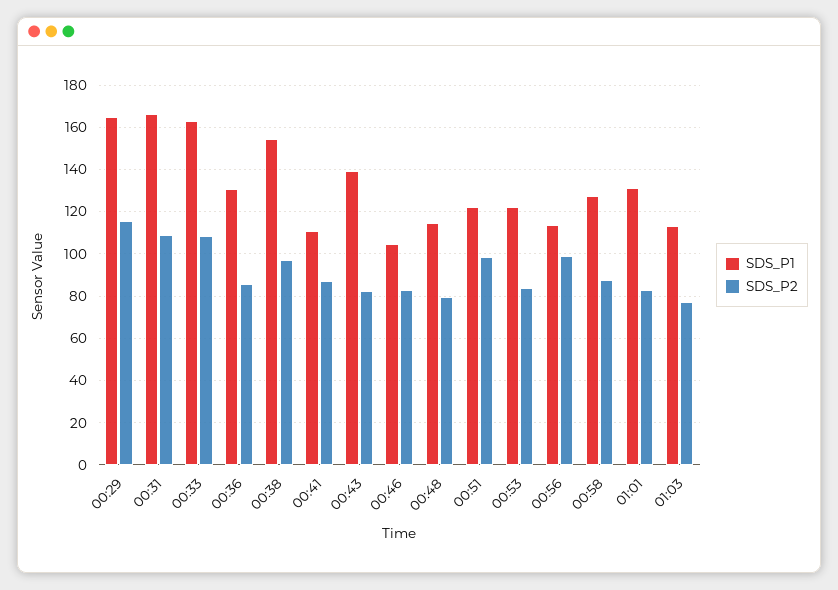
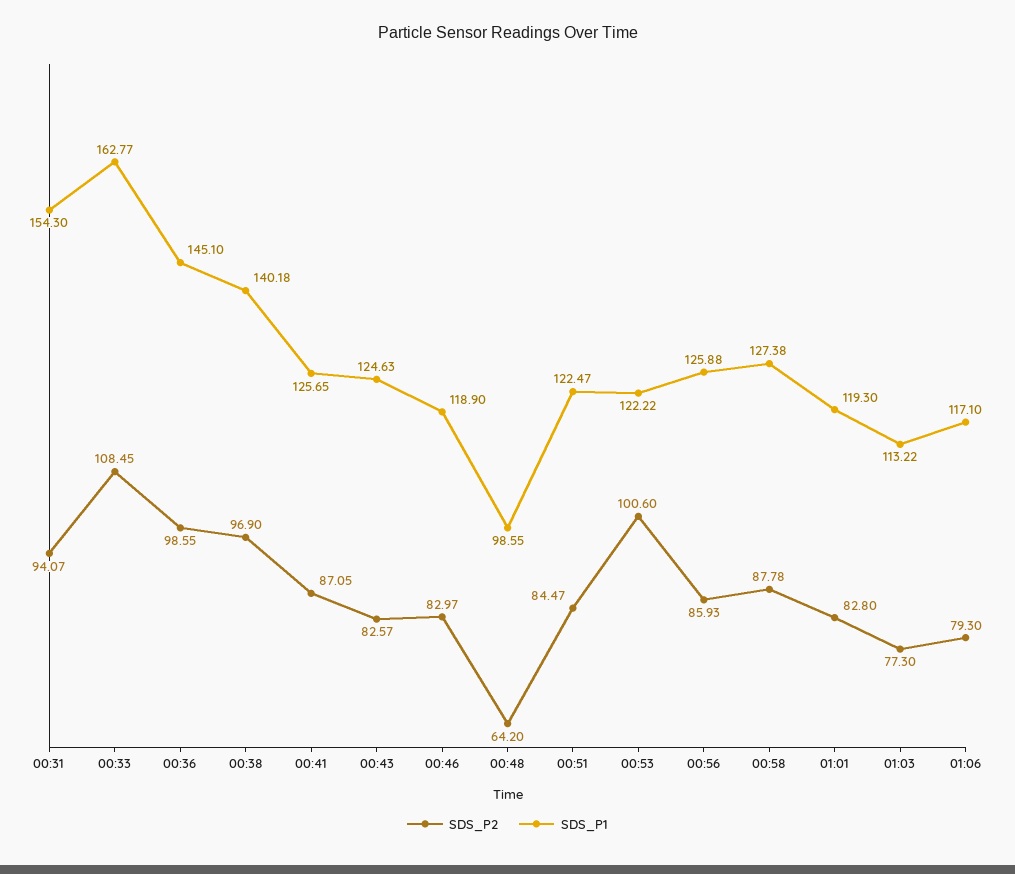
SDS_P1, 00:29: 165 -> none
SDS_P2, 00:29: 115 -> none
SDS_P1, 00:31: 165 -> 154.3
SDS_P2, 00:31: 110 -> 94.07
SDS_P1, 00:36: 130 -> 145.1
SDS_P2, 00:36: 85 -> 98.55
SDS_P1, 00:38: 155 -> 140.18
SDS_P1, 00:41: 110 -> 125.65
SDS_P1, 00:43: 140 -> 124.63
SDS_P1, 00:46: 105 -> 118.9
SDS_P1, 00:48: 115 -> 98.55
SDS_P2, 00:48: 80 -> 64.2
SDS_P2, 00:51: 100 -> 84.47
SDS_P2, 00:53: 85 -> 100.6
SDS_P1, 00:56: 115 -> 125.88
SDS_P2, 00:56: 100 -> 85.93
SDS_P1, 01:01: 130 -> 119.3
SDS_P2, 01:06: none -> 79.3
SDS_P1, 01:06: none -> 117.1

